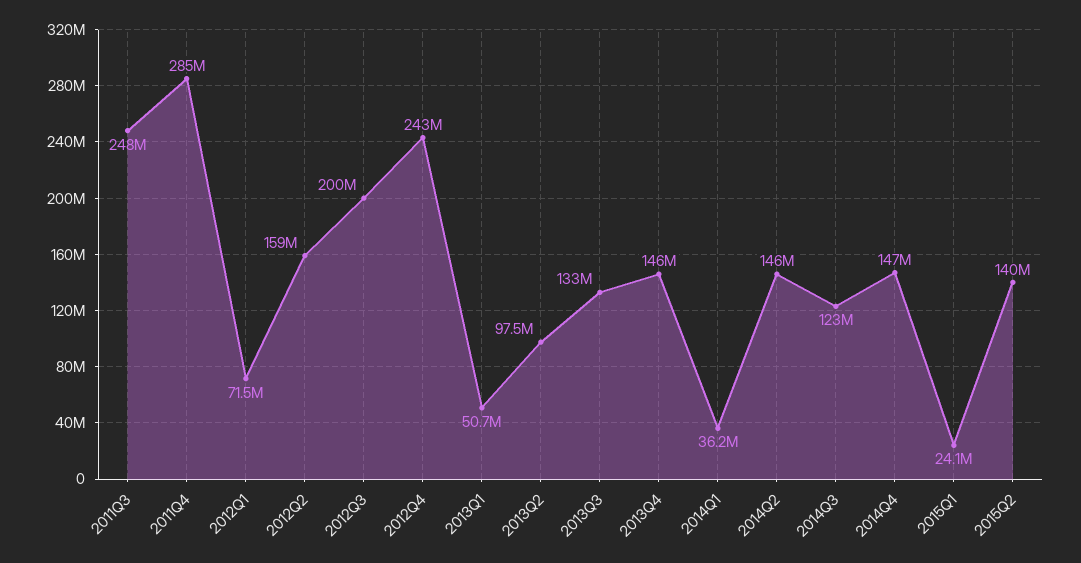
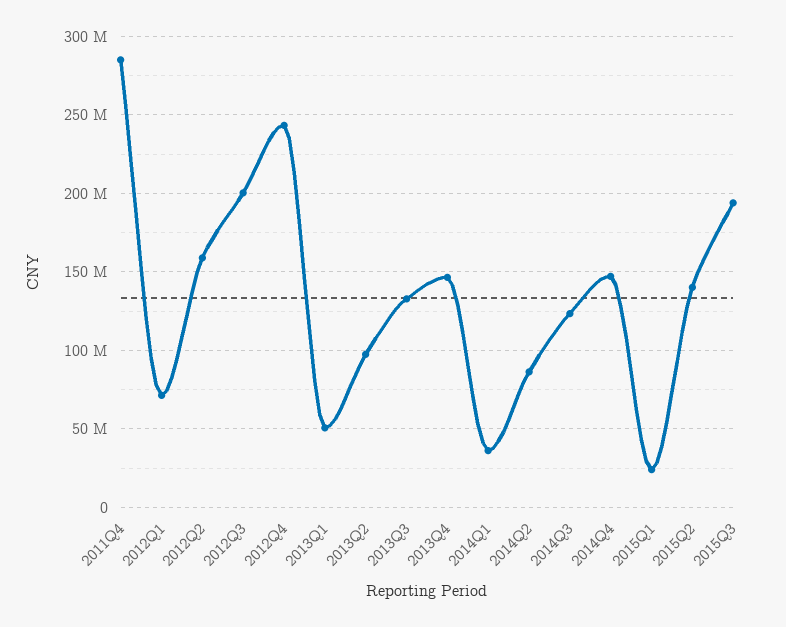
2011Q3: 248000000 -> none
2014Q2: 146000000 -> 85000000
2015Q3: none -> 195000000

